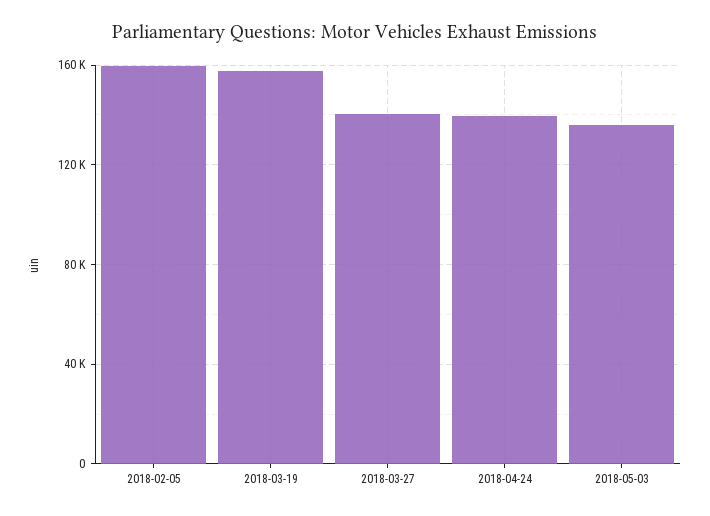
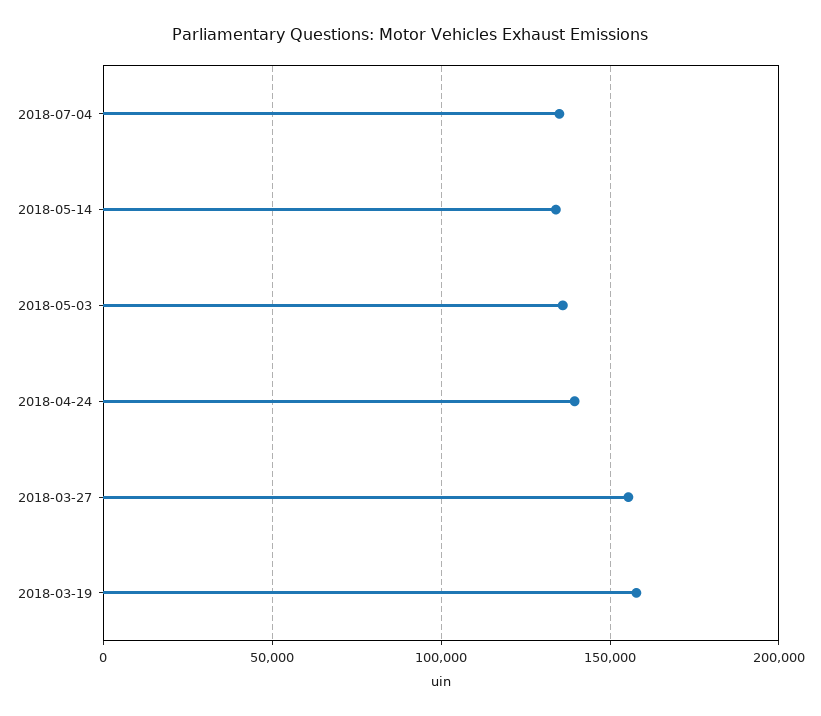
2018-02-05: 160000 -> none
2018-03-27: 140000 -> 155000
2018-07-04: none -> 135000
2018-05-14: none -> 135000

